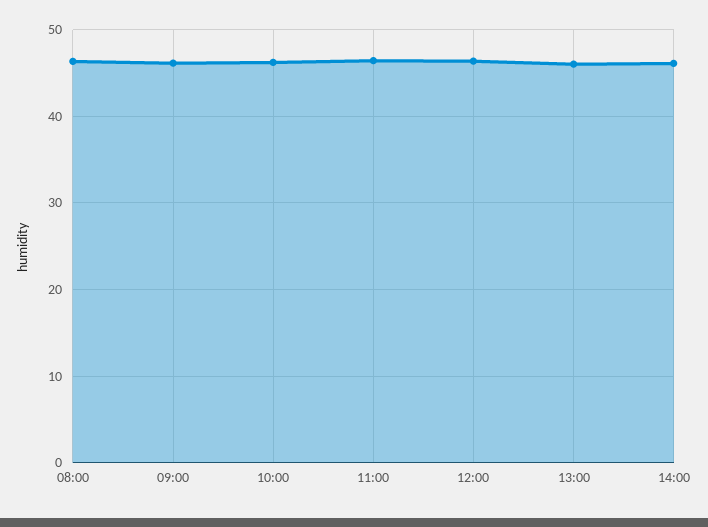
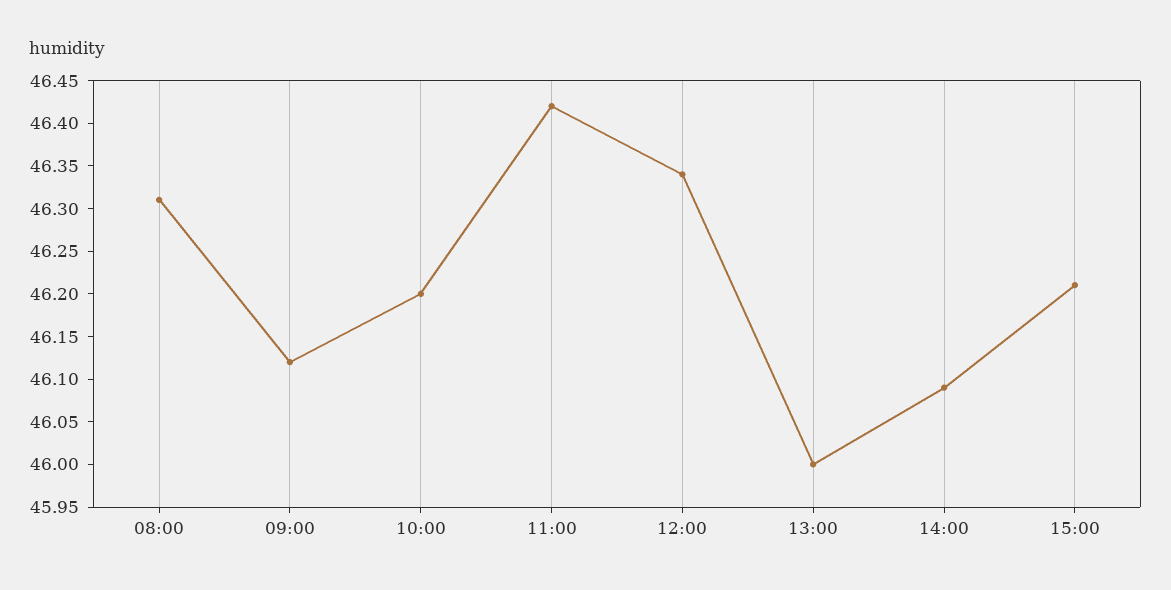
15:00: none -> 46.21

